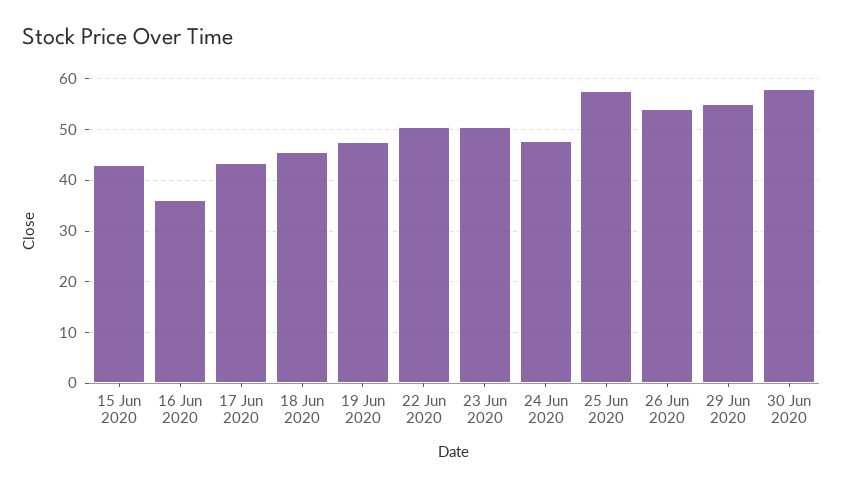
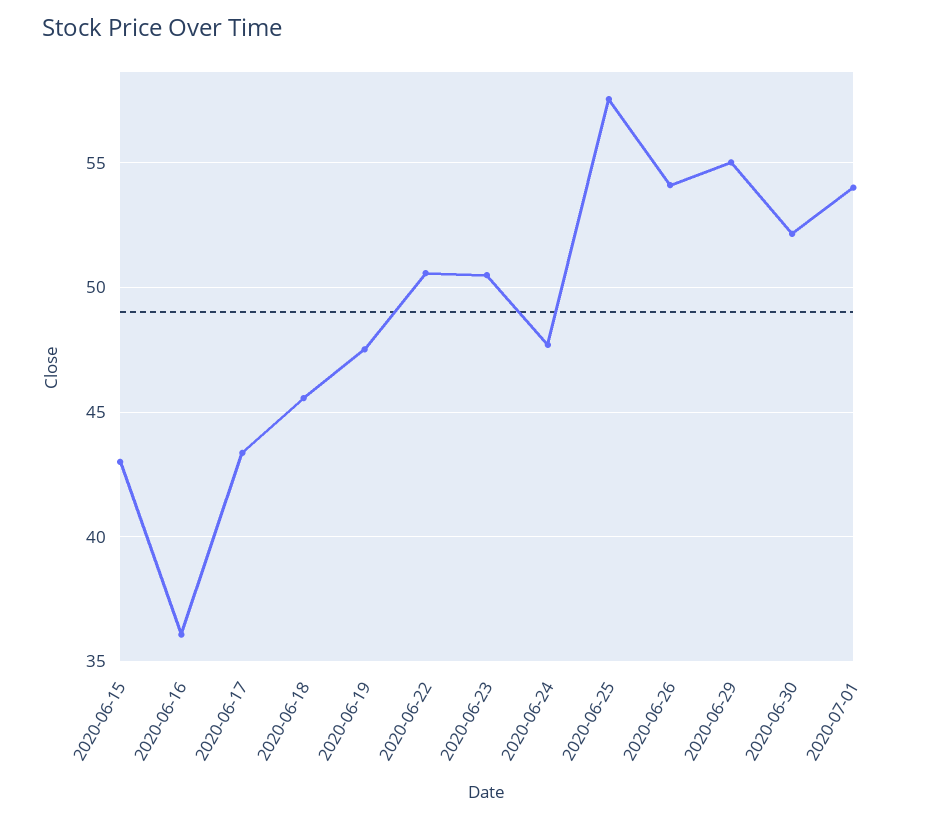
30 Jun 2020: 58 -> 52
2020-07-01: none -> 54

